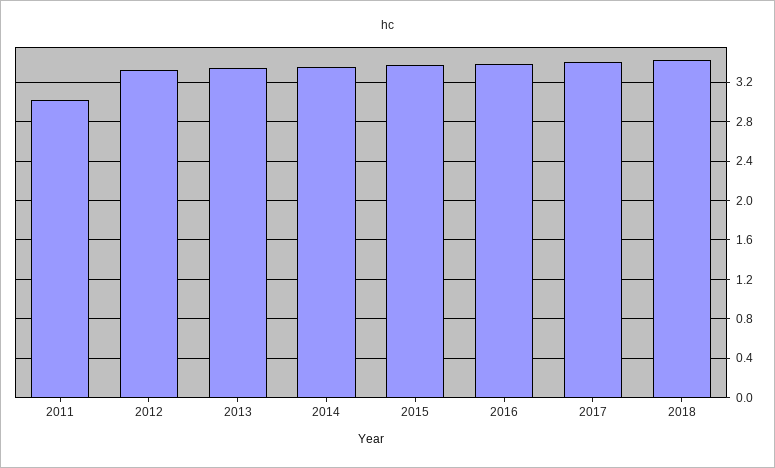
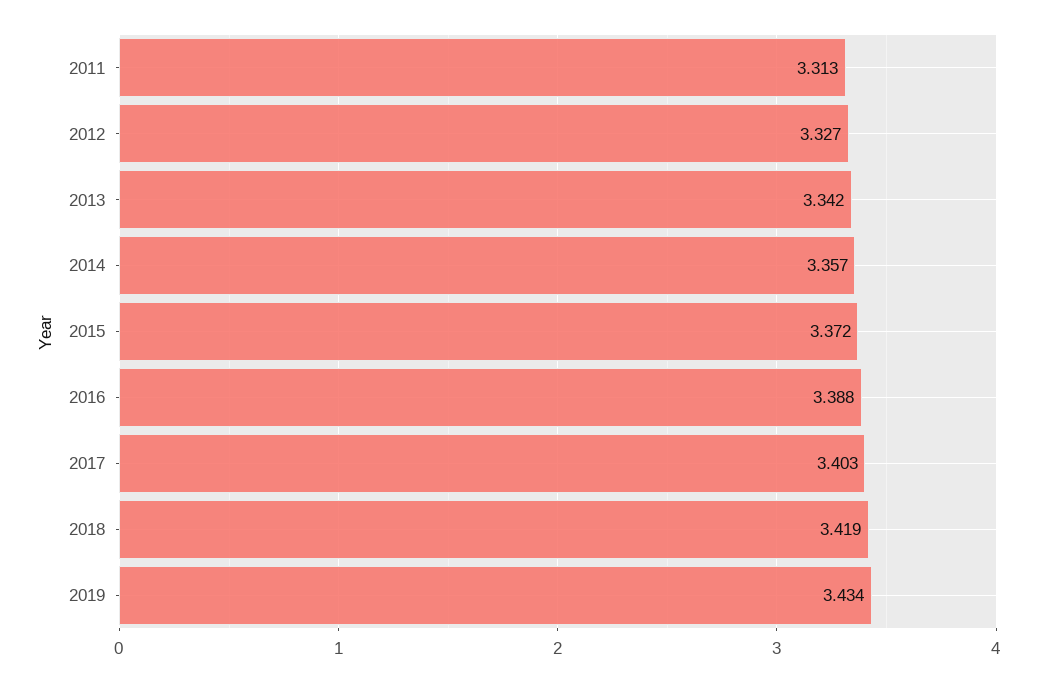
2011: 3 -> 3.313
2019: none -> 3.434

